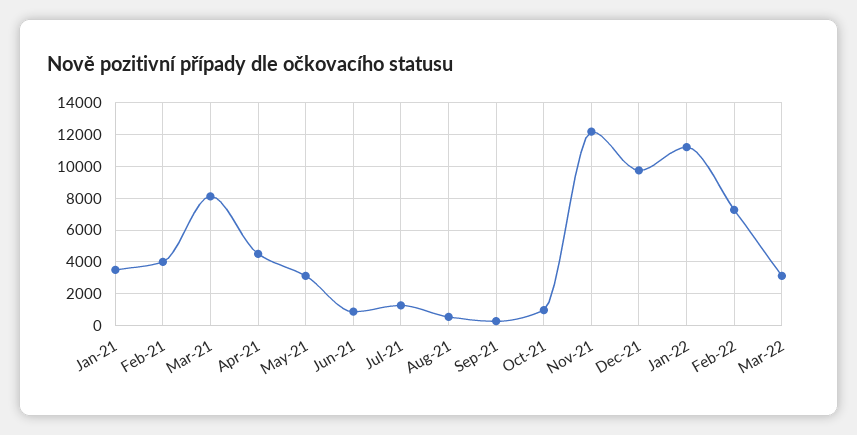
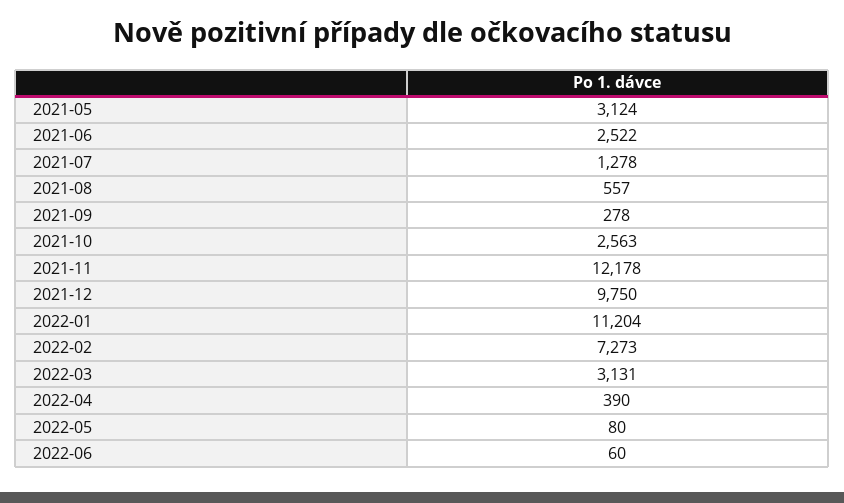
Jan-21: 3500 -> none
Feb-21: 4000 -> none
Mar-21: 8000 -> none
Apr-21: 4500 -> none
Jun-21: 1000 -> 2522
Oct-21: 1000 -> 2563
2022-04: none -> 390
2022-05: none -> 80
2022-06: none -> 60

